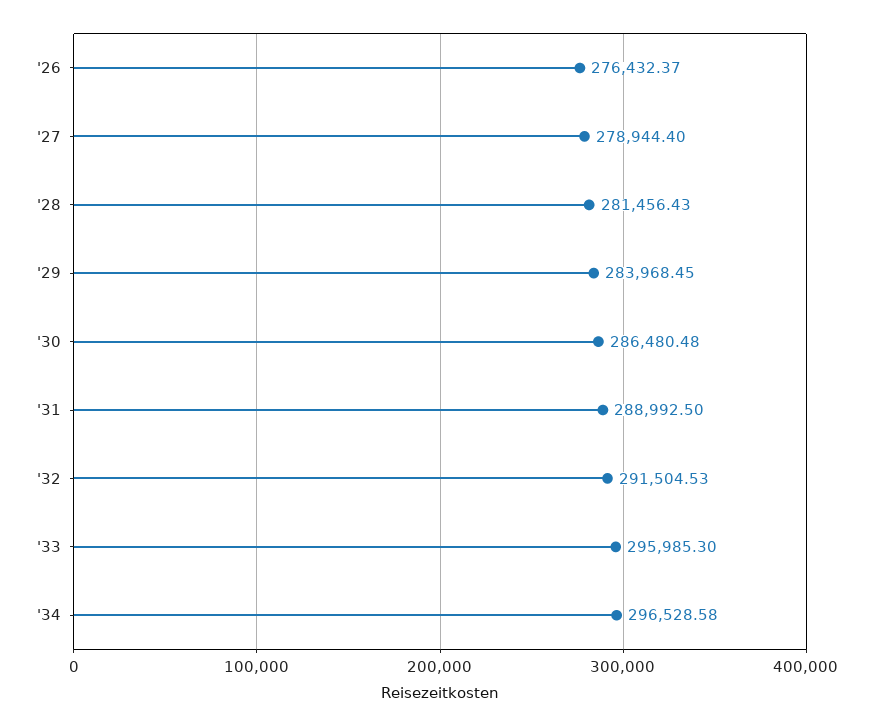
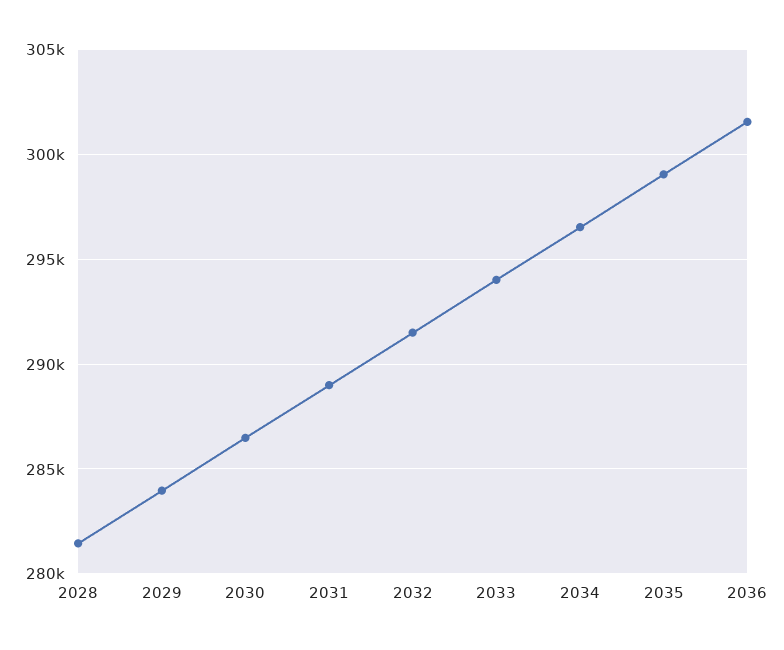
'26: 276432.37 -> none
'27: 278944.4 -> none
'33: 295985.3 -> 294000
2035: none -> 299000
2036: none -> 301500

